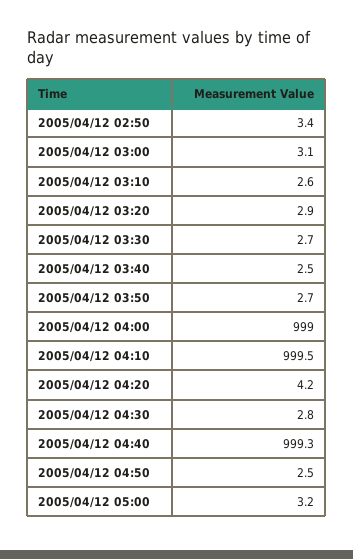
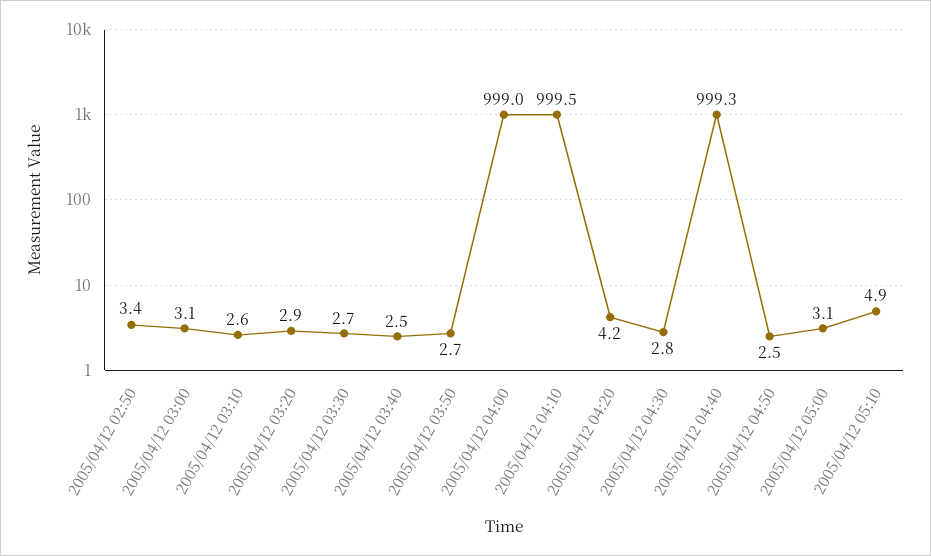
2005/04/12 05:00: 3.2 -> 3.1
2005/04/12 05:10: none -> 4.9

